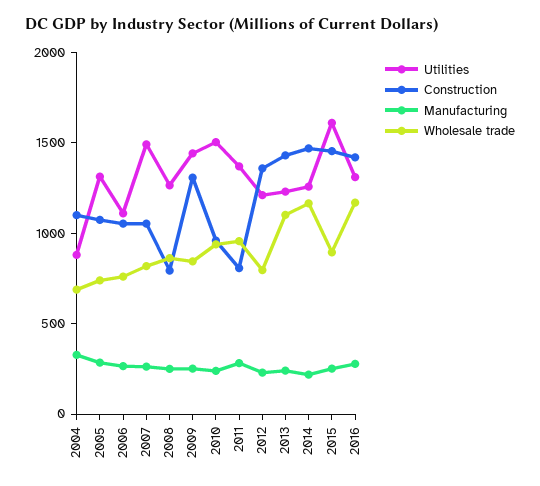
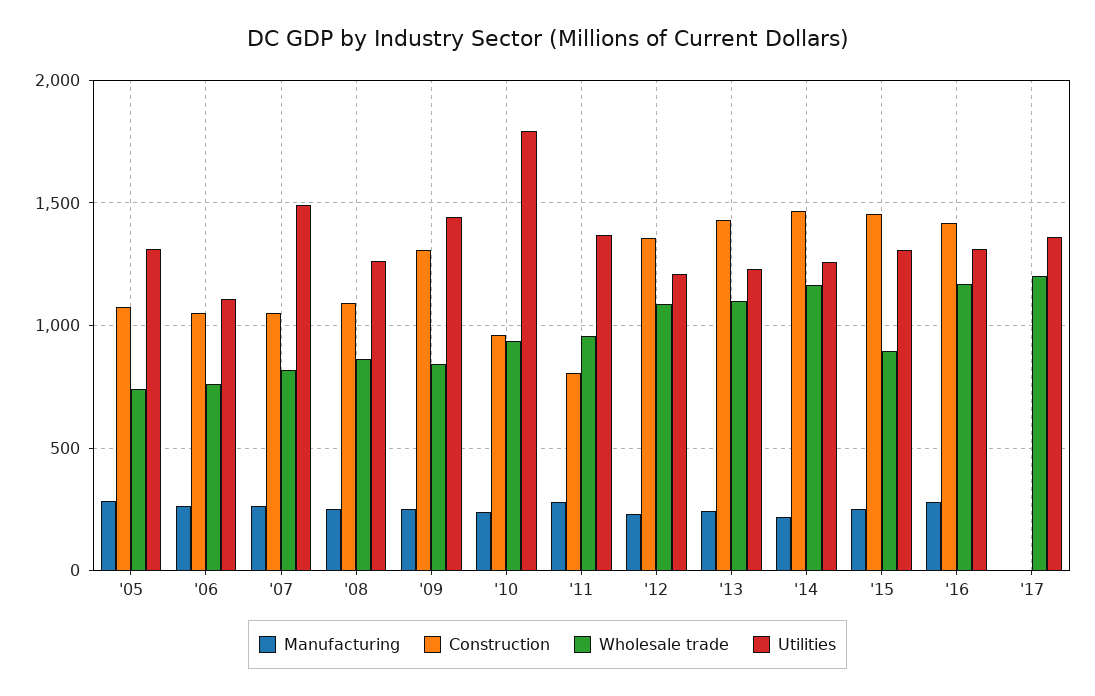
Utilities, 2004: 900 -> none
Construction, 2004: 1100 -> none
Manufacturing, 2004: 300 -> none
Wholesale trade, 2004: 700 -> none
Construction, 2008: 800 -> 1100
Utilities, 2010: 1500 -> 1800
Wholesale trade, 2012: 800 -> 1100
Utilities, 2015: 1600 -> 1300
Manufacturing, '17: none -> 0
Construction, '17: none -> 0
Wholesale trade, '17: none -> 1200
Utilities, '17: none -> 1350

